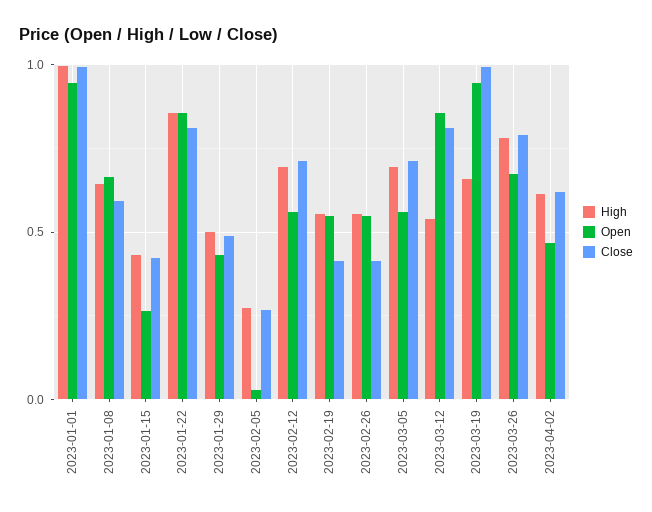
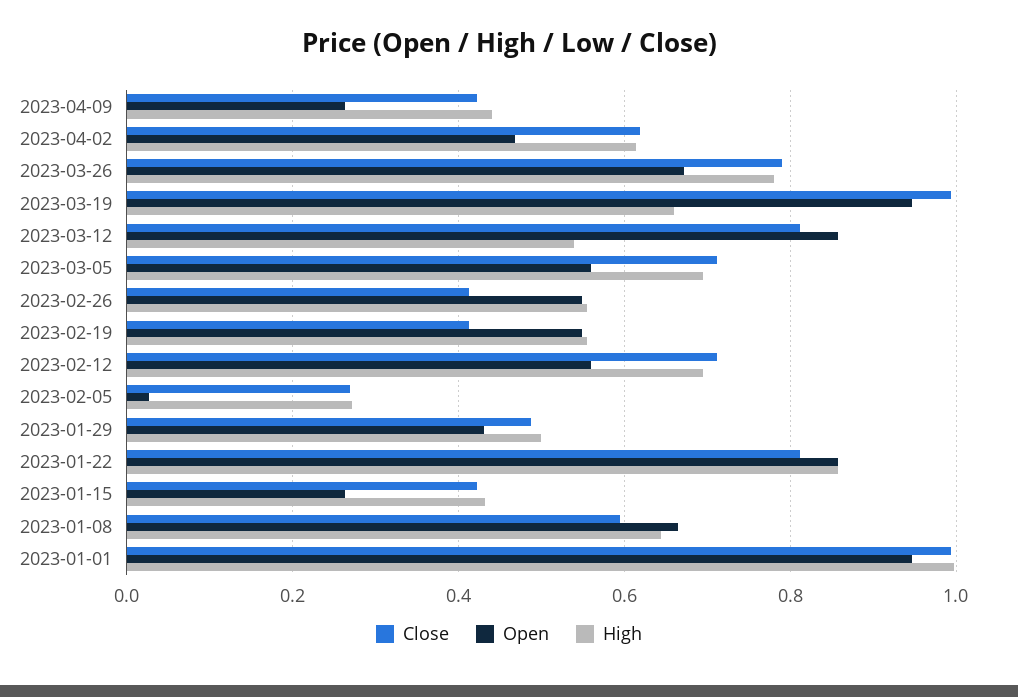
Close, 2023-04-09: none -> 0.42
Open, 2023-04-09: none -> 0.26
High, 2023-04-09: none -> 0.44

